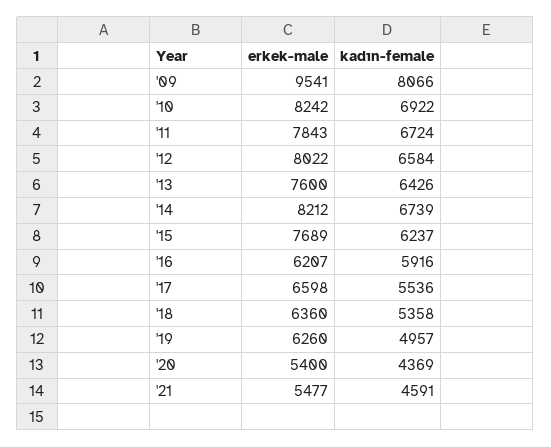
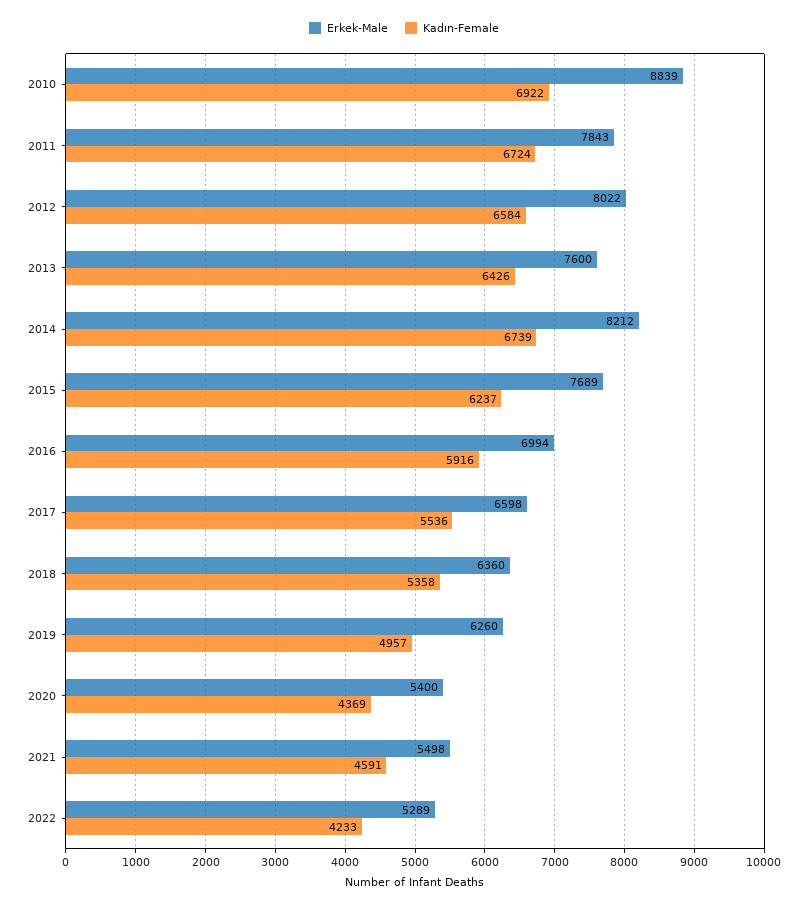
erkek-male, '09: 9541 -> none
kadın-female, '09: 8066 -> none
erkek-male, '10: 8242 -> 8839
erkek-male, '16: 6207 -> 6994
erkek-male, '21: 5477 -> 5498
erkek-male, 2022: none -> 5289
kadın-female, 2022: none -> 4233

